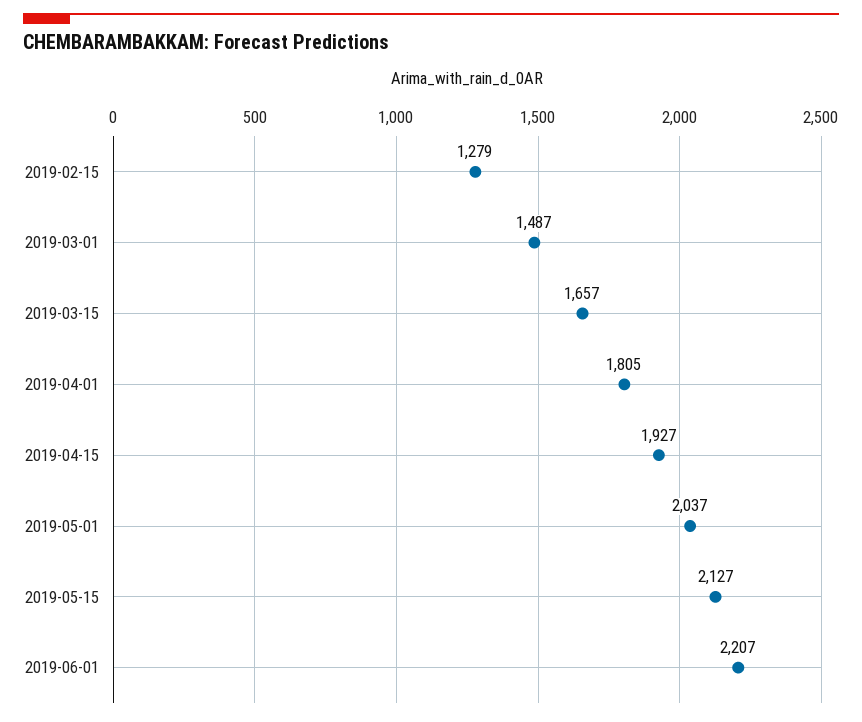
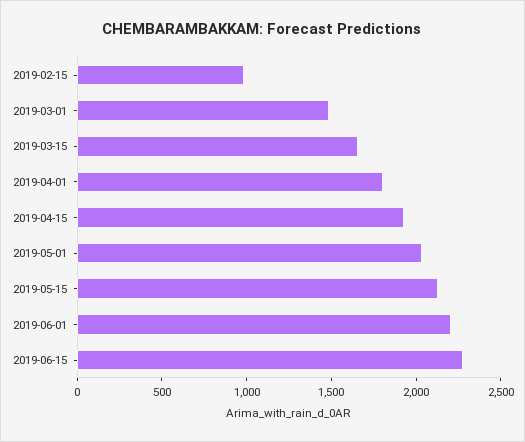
2019-02-15: 1279 -> 1000
2019-06-15: none -> 2300

